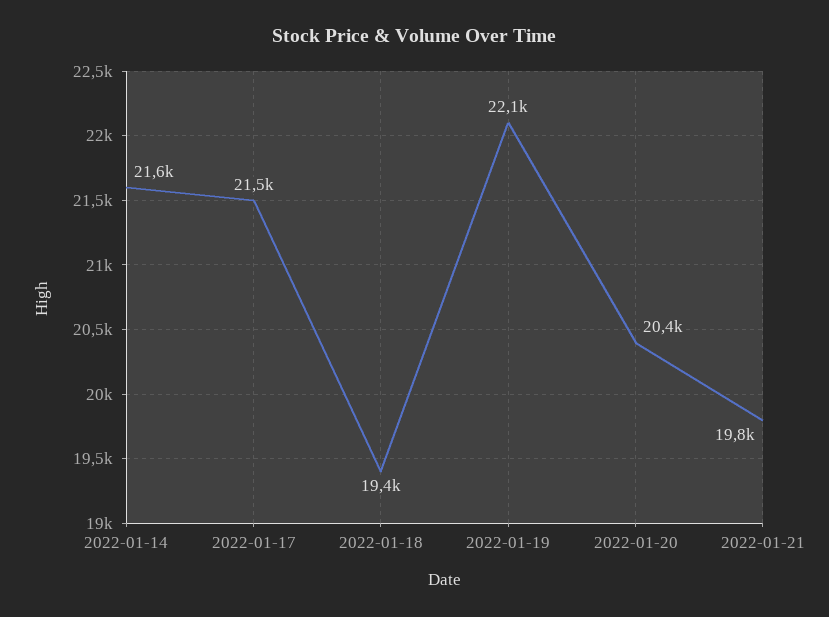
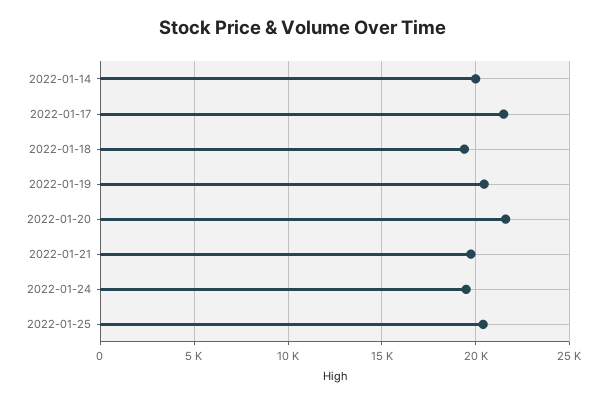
2022-01-14: 21600 -> 20000
2022-01-19: 22100 -> 20500
2022-01-20: 20400 -> 21500
2022-01-24: none -> 19500
2022-01-25: none -> 20500

